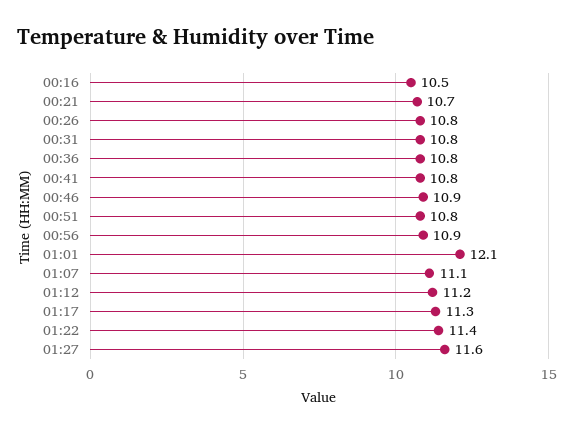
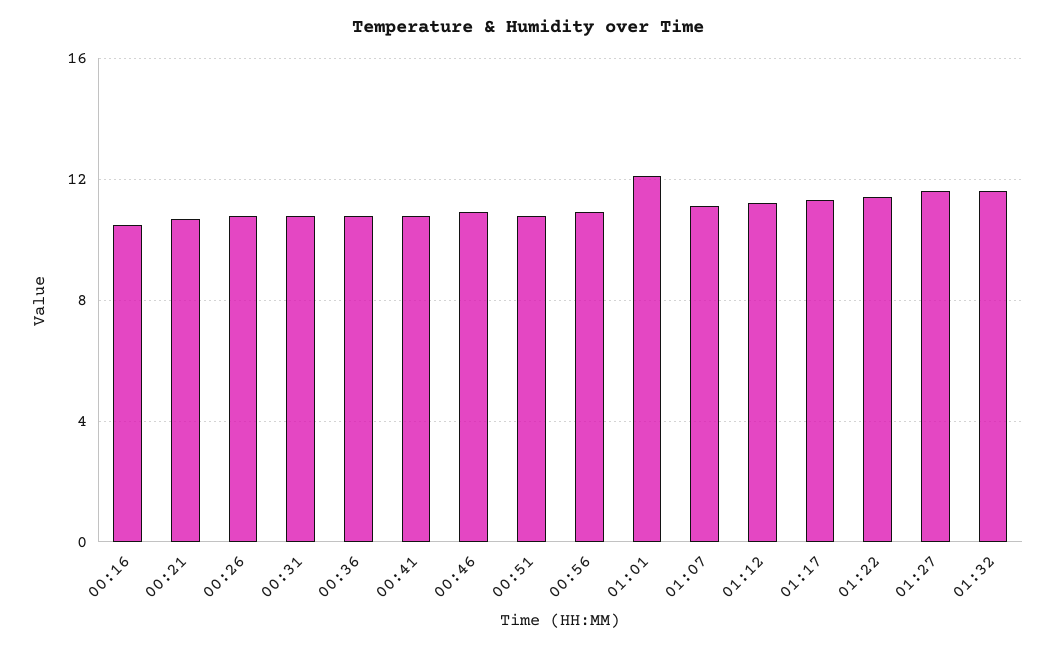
01:32: none -> 11.5

